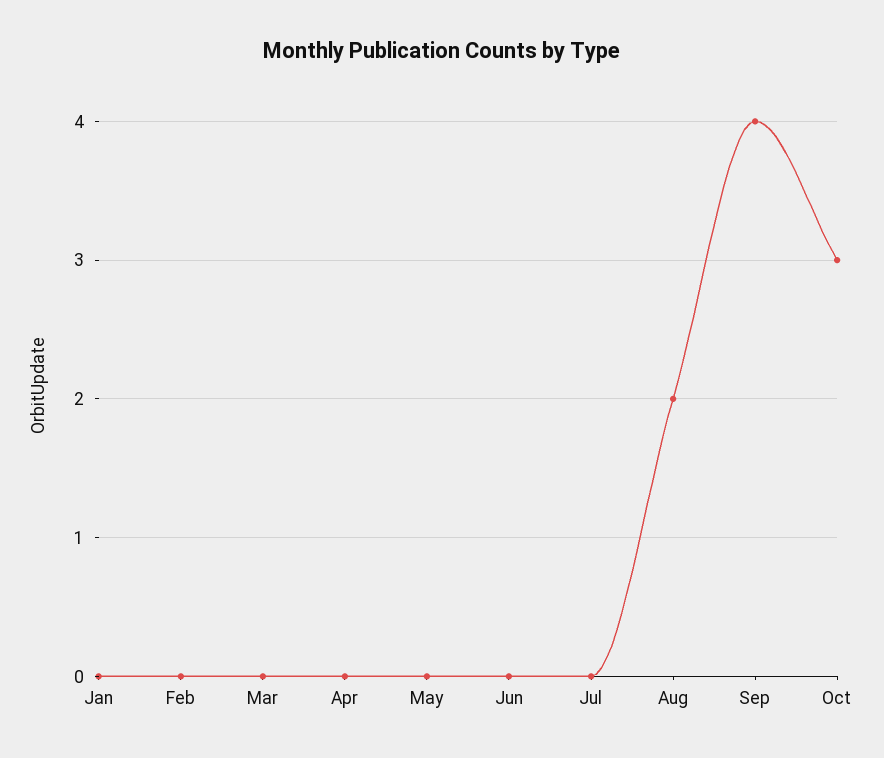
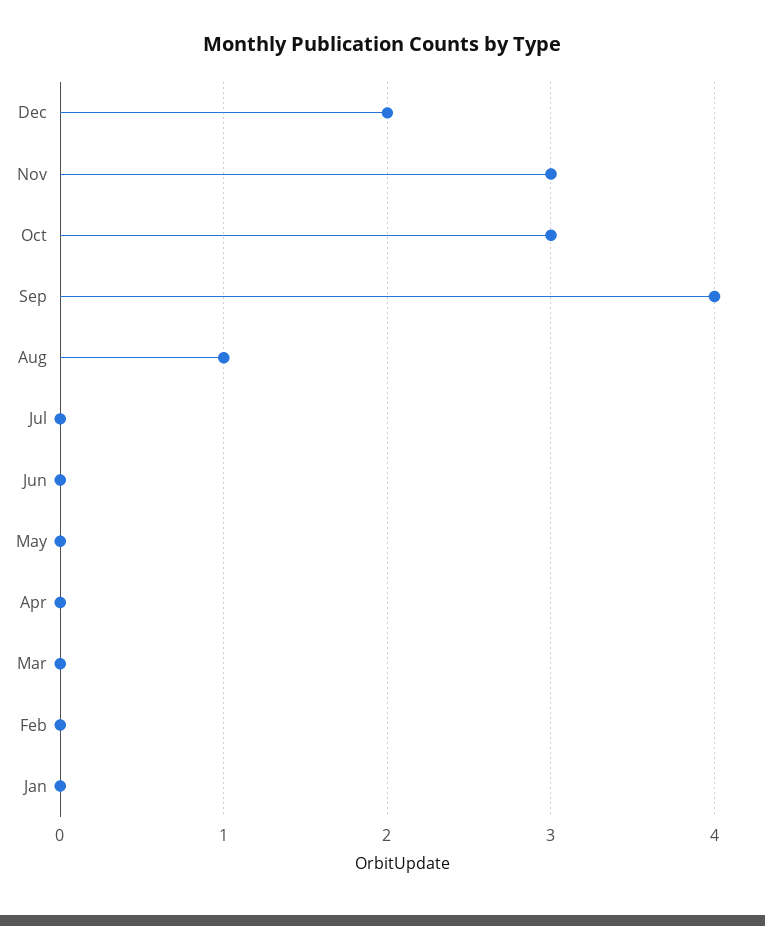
Aug: 2 -> 1
Dec: none -> 2
Nov: none -> 3

